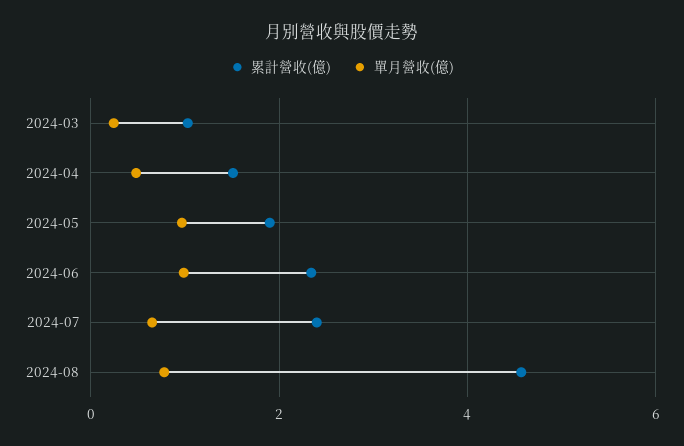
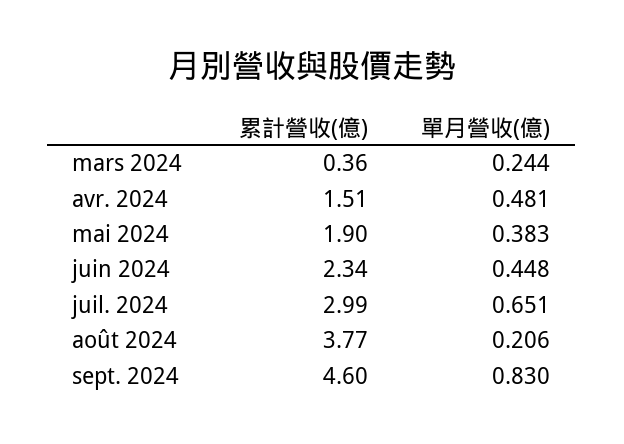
累計營收(億), 2024-03: 1 -> 0.36
單月營收(億), 2024-05: 1 -> 0.383
單月營收(億), 2024-06: 1 -> 0.448
累計營收(億), 2024-07: 2.4 -> 2.99
累計營收(億), 2024-08: 4.6 -> 3.77
單月營收(億), 2024-08: 0.8 -> 0.206
累計營收(億), sept. 2024: none -> 4.6
單月營收(億), sept. 2024: none -> 0.83

